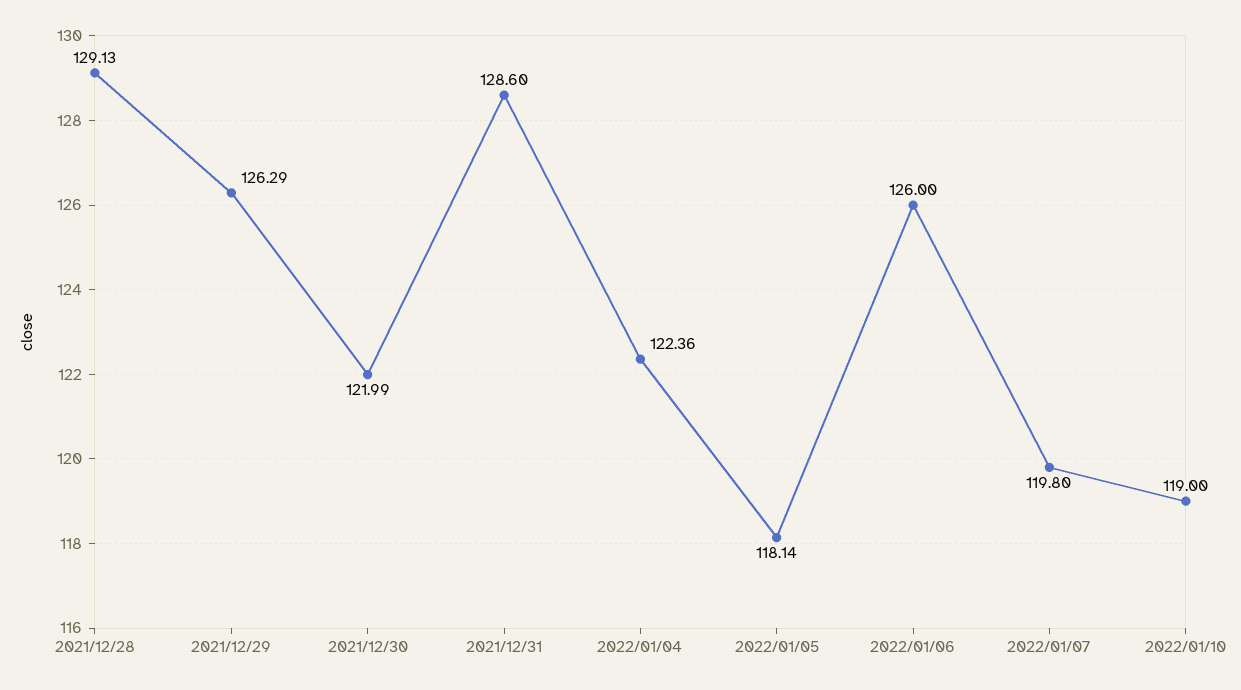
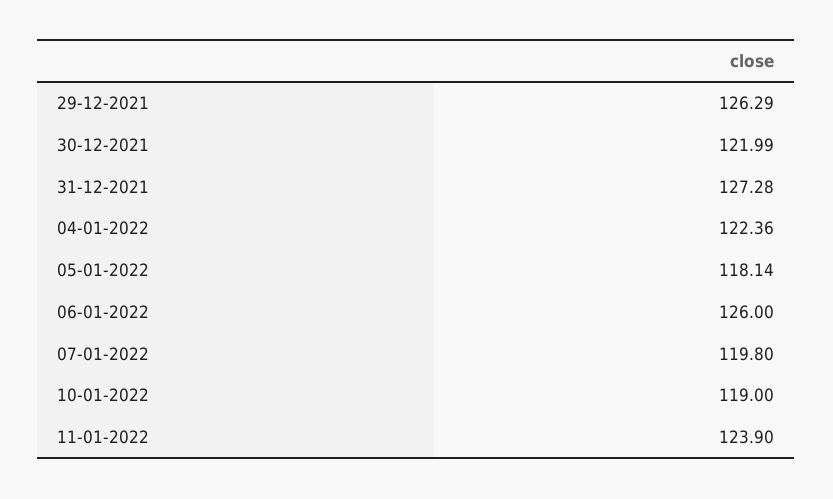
2021/12/28: 129.13 -> none
2021/12/31: 128.6 -> 127.28
11-01-2022: none -> 123.9

